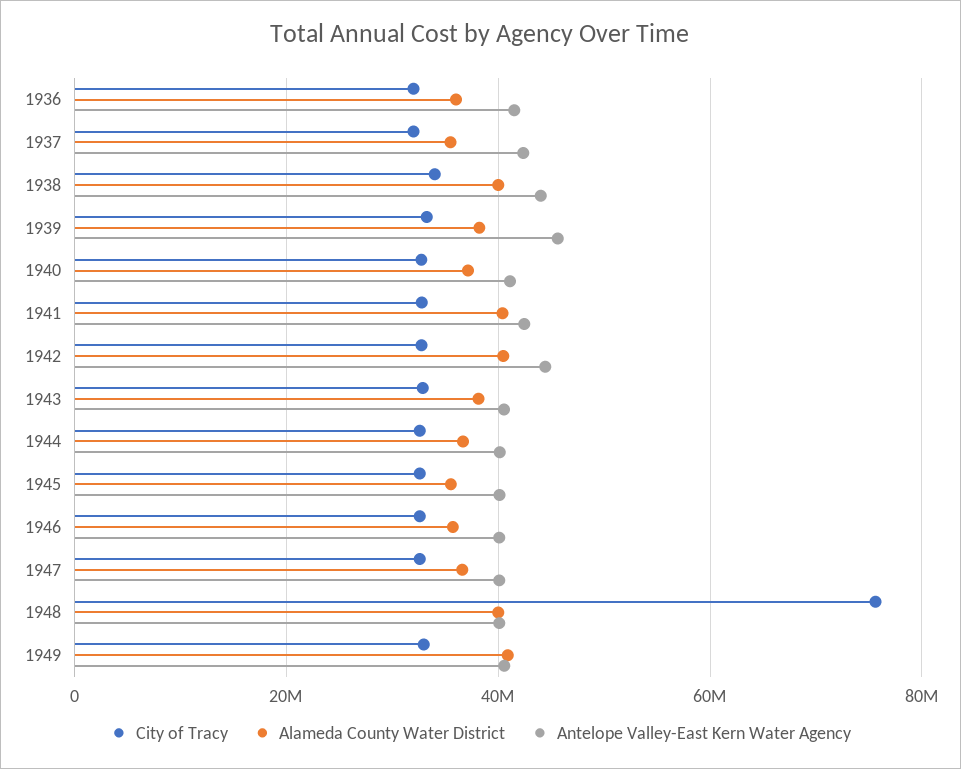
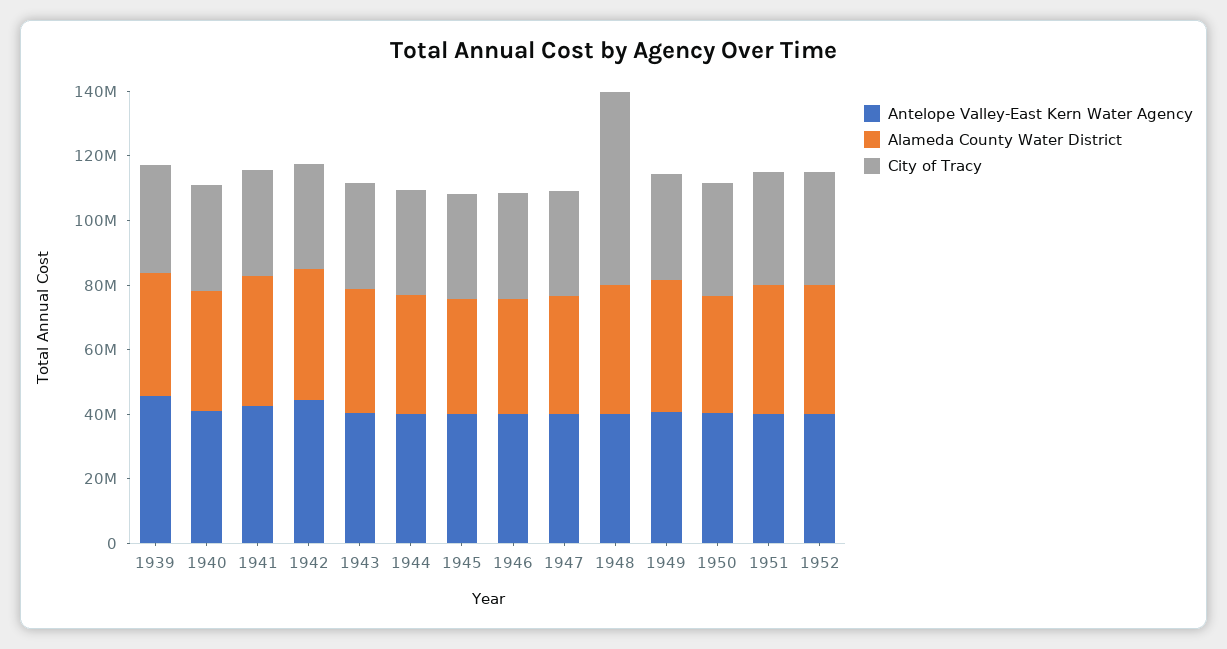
City of Tracy, 1936: 32000000 -> none
Alameda County Water District, 1936: 36000000 -> none
Antelope Valley-East Kern Water Agency, 1936: 42000000 -> none
City of Tracy, 1937: 32000000 -> none
Alameda County Water District, 1937: 36000000 -> none
Antelope Valley-East Kern Water Agency, 1937: 42000000 -> none
City of Tracy, 1938: 34000000 -> none
Alameda County Water District, 1938: 40000000 -> none
Antelope Valley-East Kern Water Agency, 1938: 44000000 -> none
City of Tracy, 1948: 76000000 -> 60000000
Antelope Valley-East Kern Water Agency, 1950: none -> 40000000
Alameda County Water District, 1950: none -> 35000000
City of Tracy, 1950: none -> 35000000
Antelope Valley-East Kern Water Agency, 1951: none -> 40000000
Alameda County Water District, 1951: none -> 40000000
City of Tracy, 1951: none -> 35000000
Antelope Valley-East Kern Water Agency, 1952: none -> 40000000
Alameda County Water District, 1952: none -> 40000000
City of Tracy, 1952: none -> 35000000

